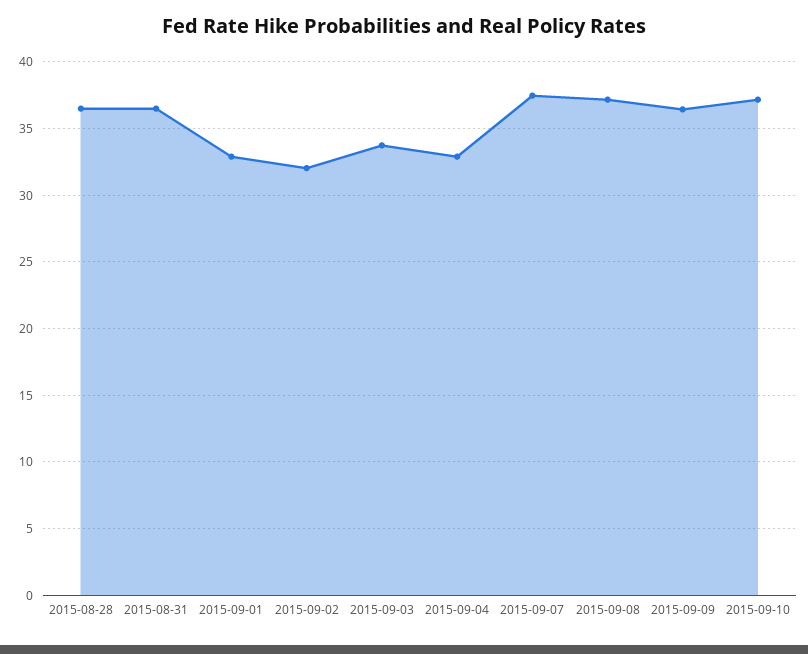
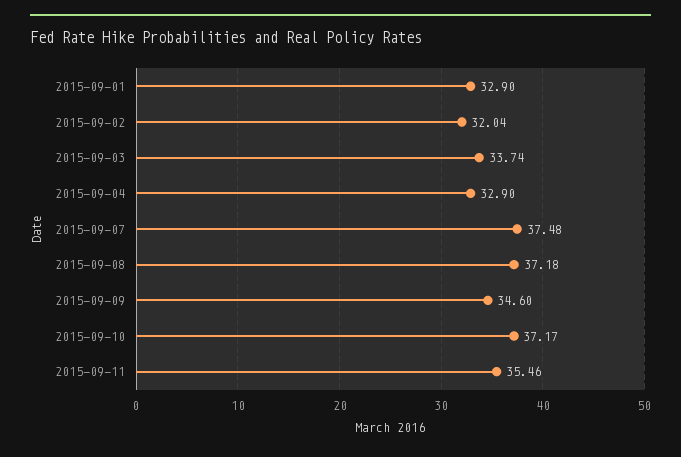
2015-08-28: 36.5 -> none
2015-08-31: 36.5 -> none
2015-09-09: 36.5 -> 34.6
2015-09-11: none -> 35.46

